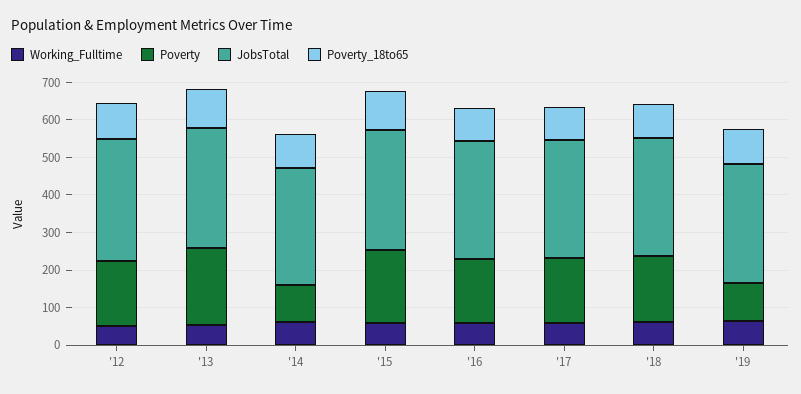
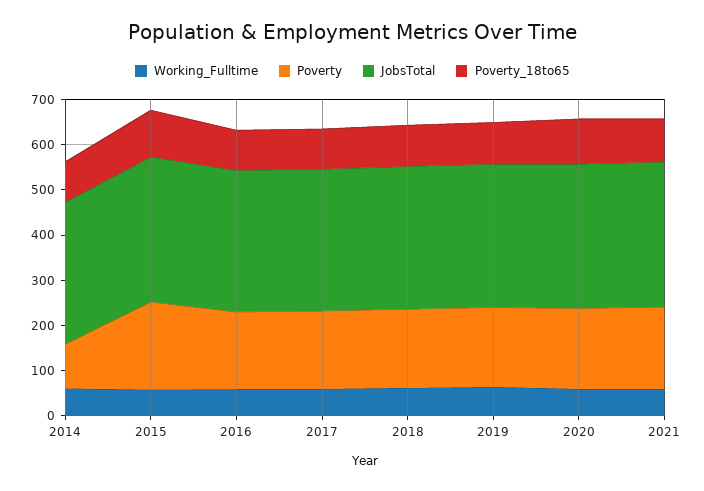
Working_Fulltime, '12: 50 -> none
Poverty, '12: 175 -> none
JobsTotal, '12: 325 -> none
Poverty_18to65, '12: 100 -> none
Working_Fulltime, '13: 50 -> none
Poverty, '13: 200 -> none
JobsTotal, '13: 325 -> none
Poverty_18to65, '13: 100 -> none
Poverty, '19: 100 -> 180
Working_Fulltime, 2020: none -> 60
Poverty, 2020: none -> 180
JobsTotal, 2020: none -> 320
Poverty_18to65, 2020: none -> 100
Working_Fulltime, 2021: none -> 60
Poverty, 2021: none -> 180
JobsTotal, 2021: none -> 320
Poverty_18to65, 2021: none -> 100

